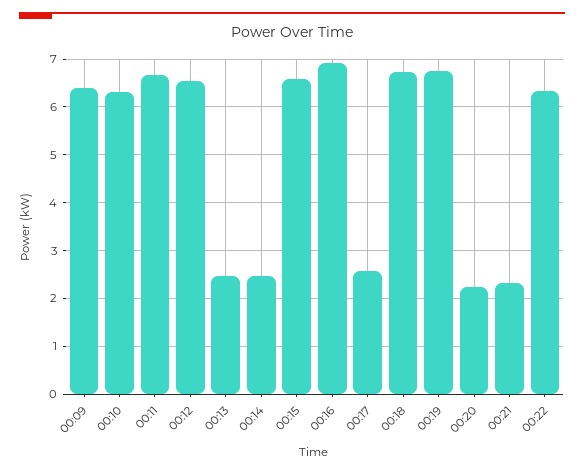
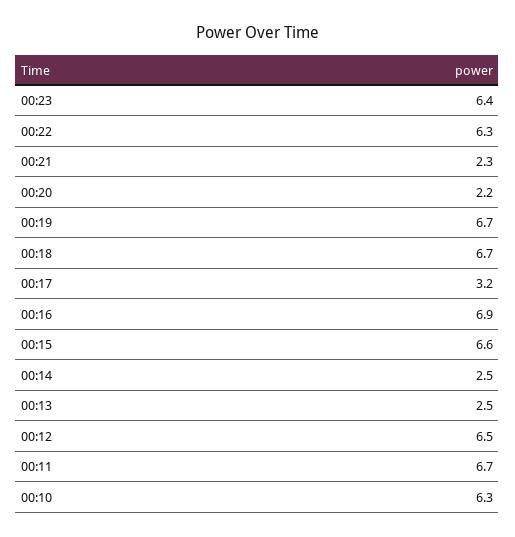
00:09: 6.4 -> none
00:17: 2.6 -> 3.2
00:23: none -> 6.4

